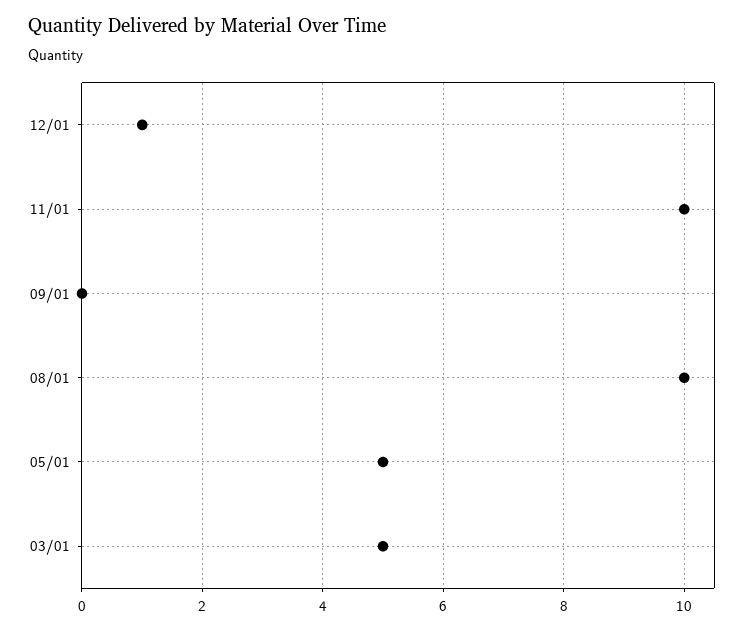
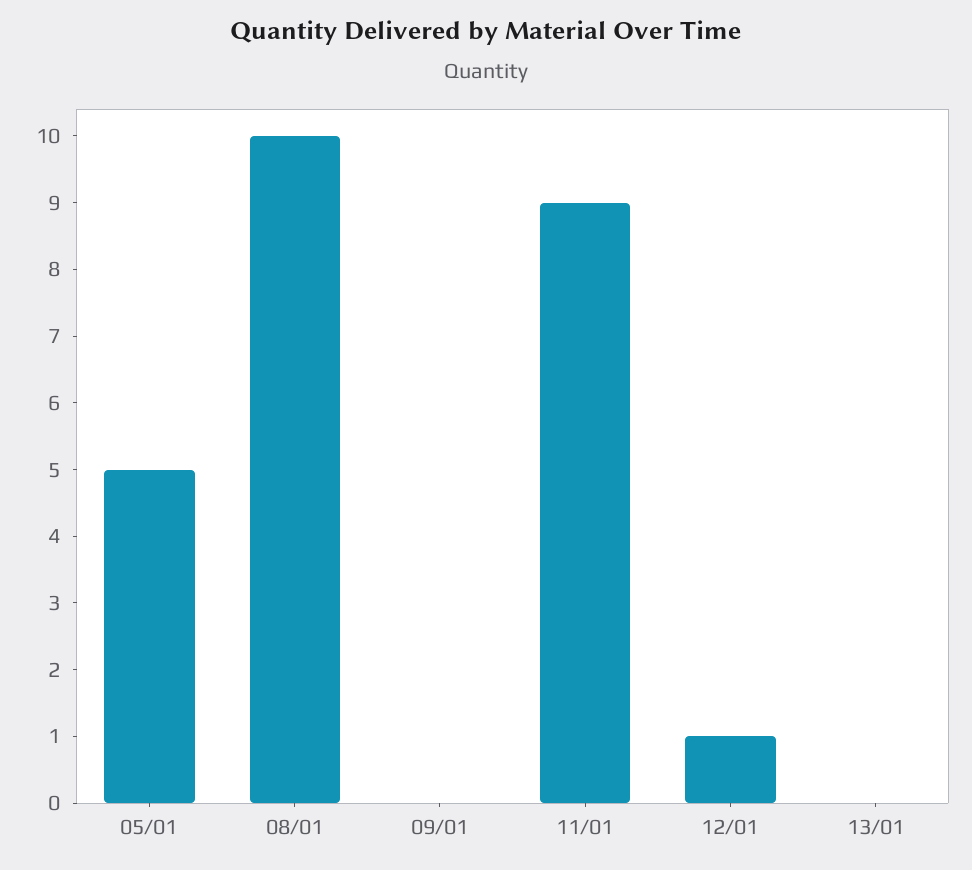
11/01: 10 -> 9
03/01: 5 -> none
13/01: none -> 0

